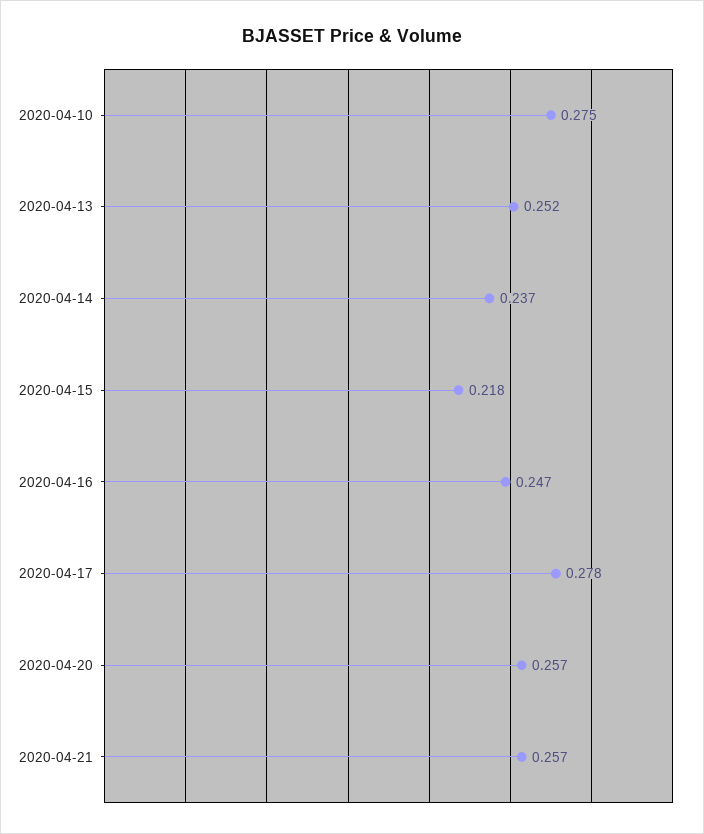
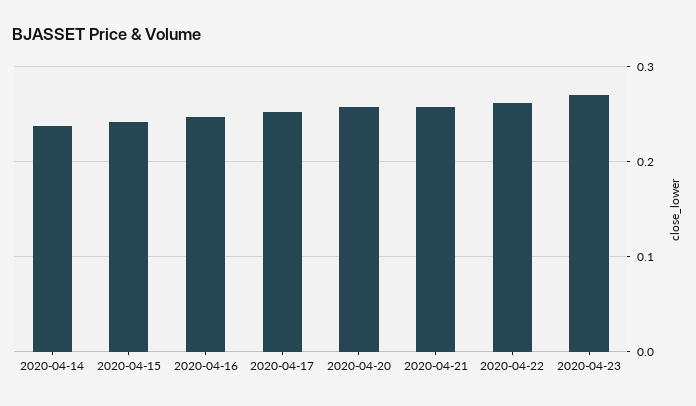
2020-04-10: 0.275 -> none
2020-04-13: 0.252 -> none
2020-04-15: 0.218 -> 0.24
2020-04-17: 0.278 -> 0.25
2020-04-22: none -> 0.26
2020-04-23: none -> 0.27

